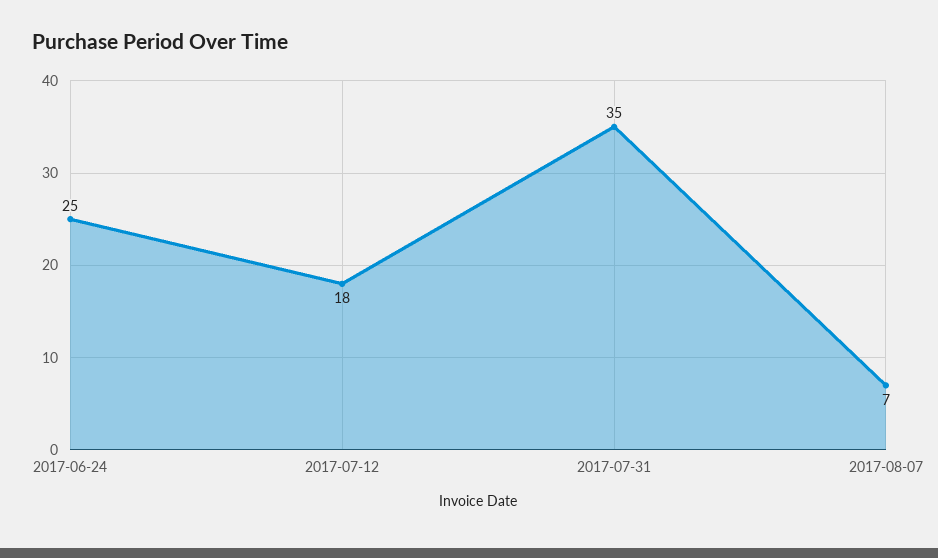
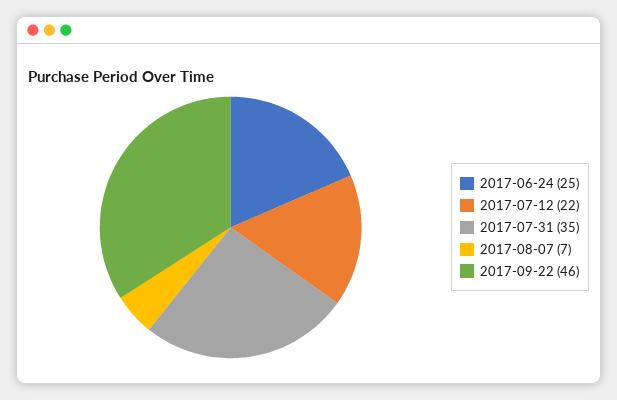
2017-07-12: 18 -> 22
2017-09-22: none -> 46

